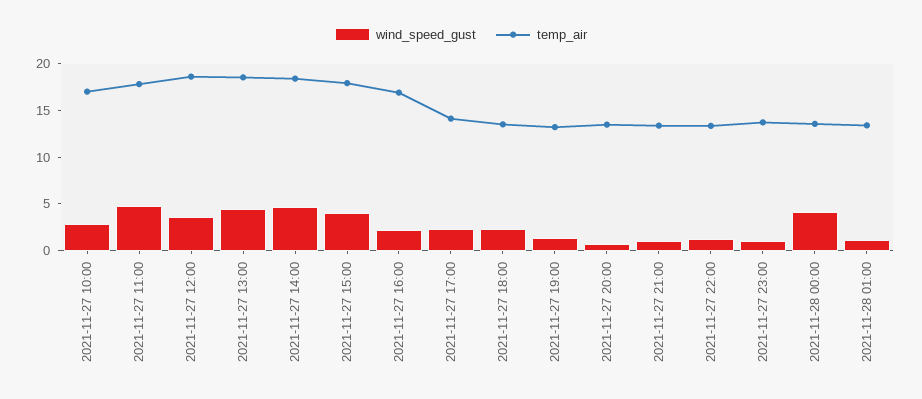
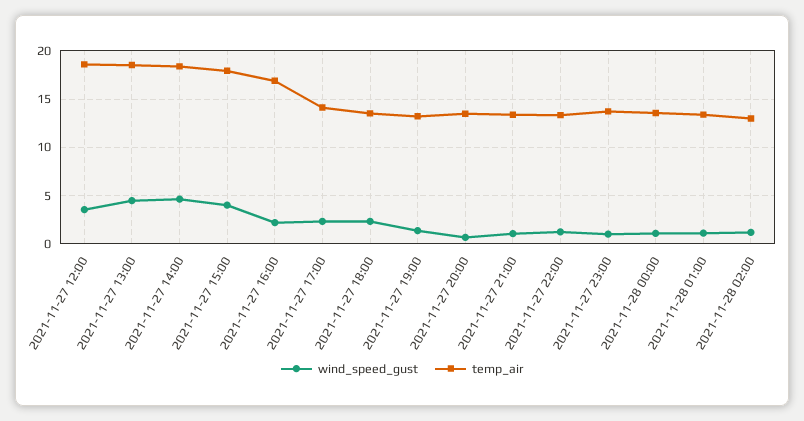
wind_speed_gust, 2021-11-27 10:00: 3 -> none
temp_air, 2021-11-27 10:00: 17 -> none
wind_speed_gust, 2021-11-27 11:00: 5 -> none
temp_air, 2021-11-27 11:00: 18 -> none
wind_speed_gust, 2021-11-28 00:00: 4 -> 1
wind_speed_gust, 2021-11-28 02:00: none -> 1
temp_air, 2021-11-28 02:00: none -> 13

